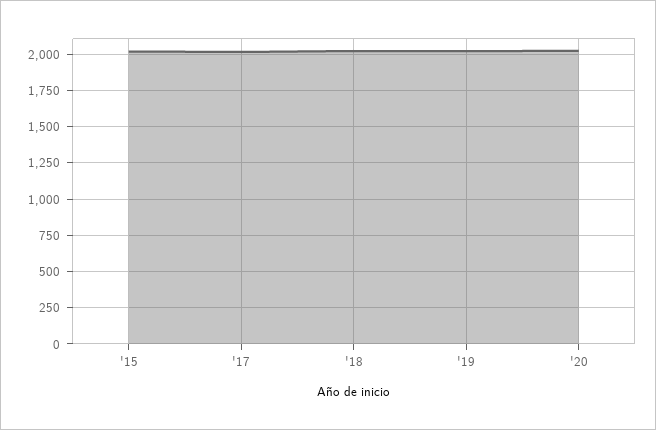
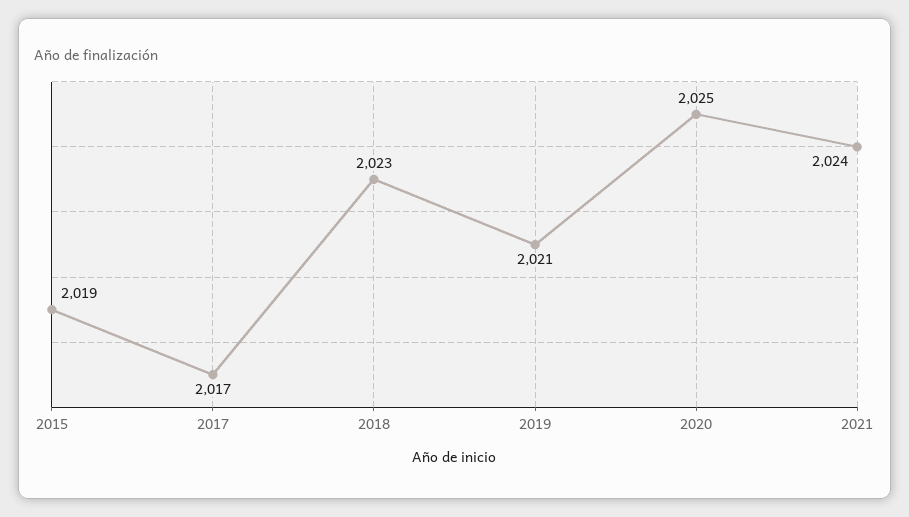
2021: none -> 2024

